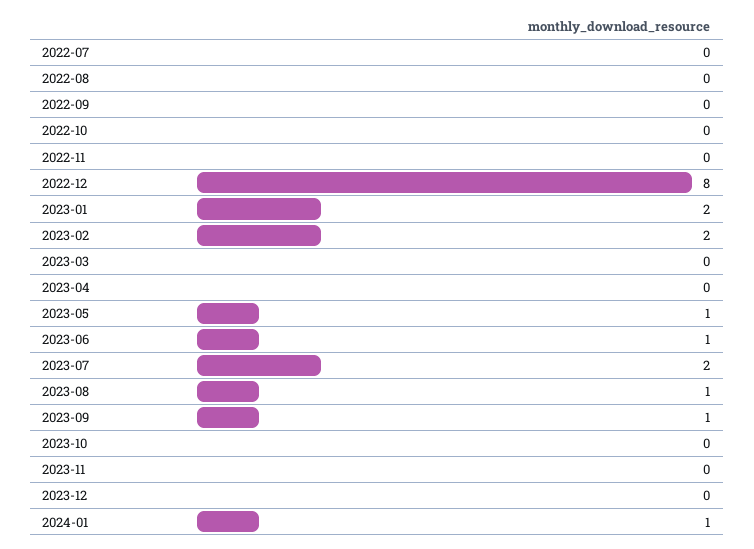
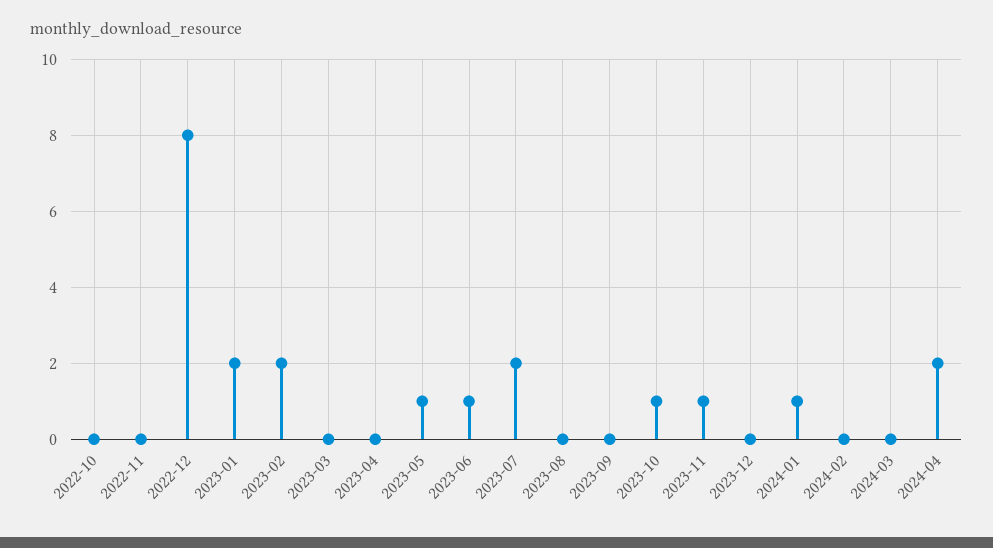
2022-07: 0 -> none
2022-08: 0 -> none
2022-09: 0 -> none
2023-08: 1 -> 0
2023-09: 1 -> 0
2023-10: 0 -> 1
2023-11: 0 -> 1
2024-02: none -> 0
2024-03: none -> 0
2024-04: none -> 2

